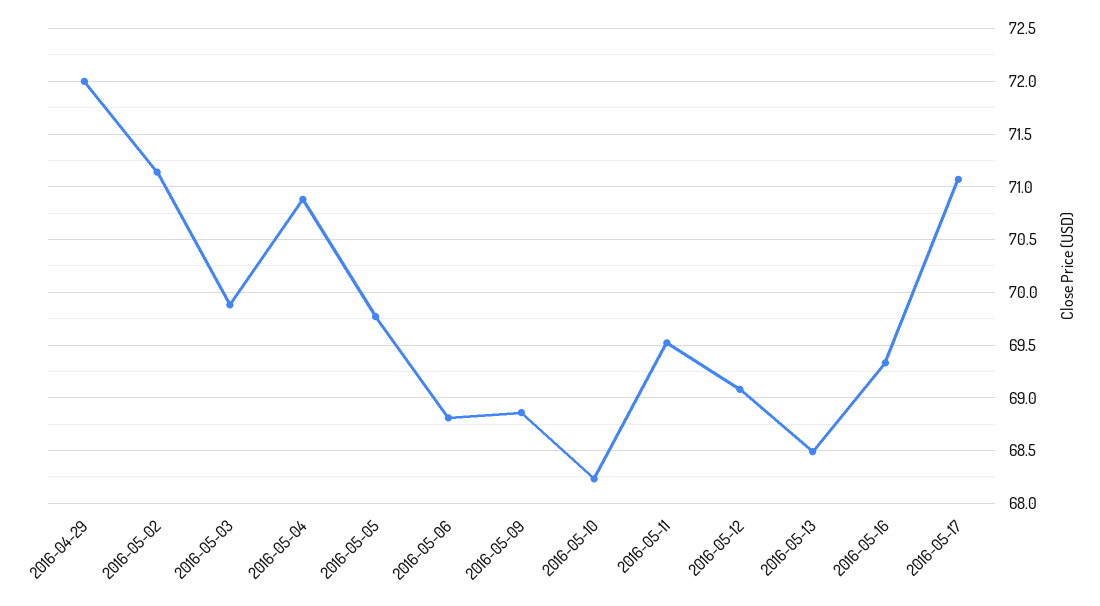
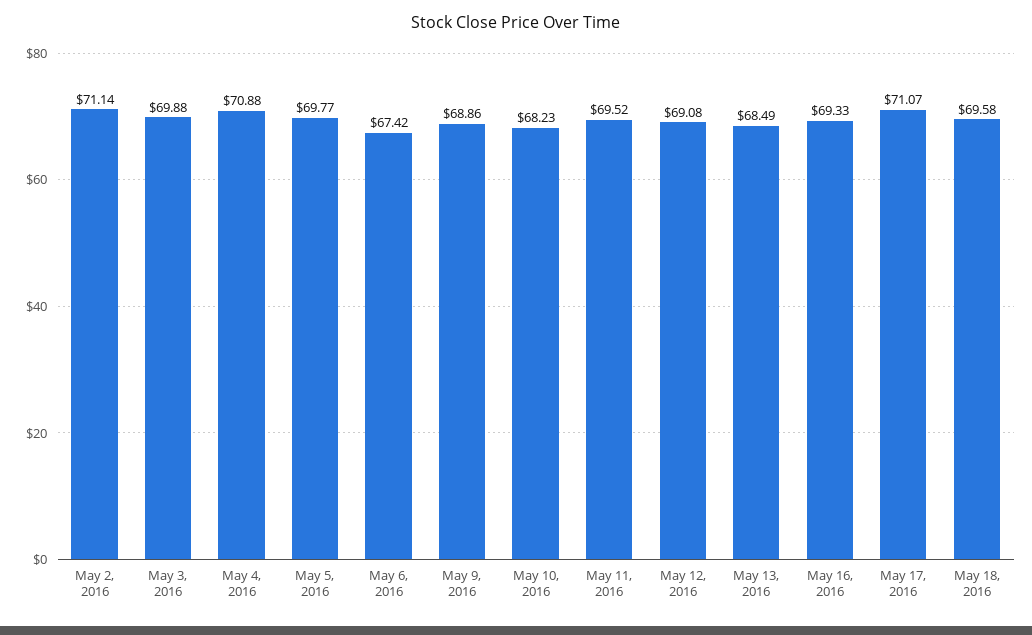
2016-04-29: 72 -> none
2016-05-06: 68.8 -> 67.42
May 18, 2016: none -> 69.58

